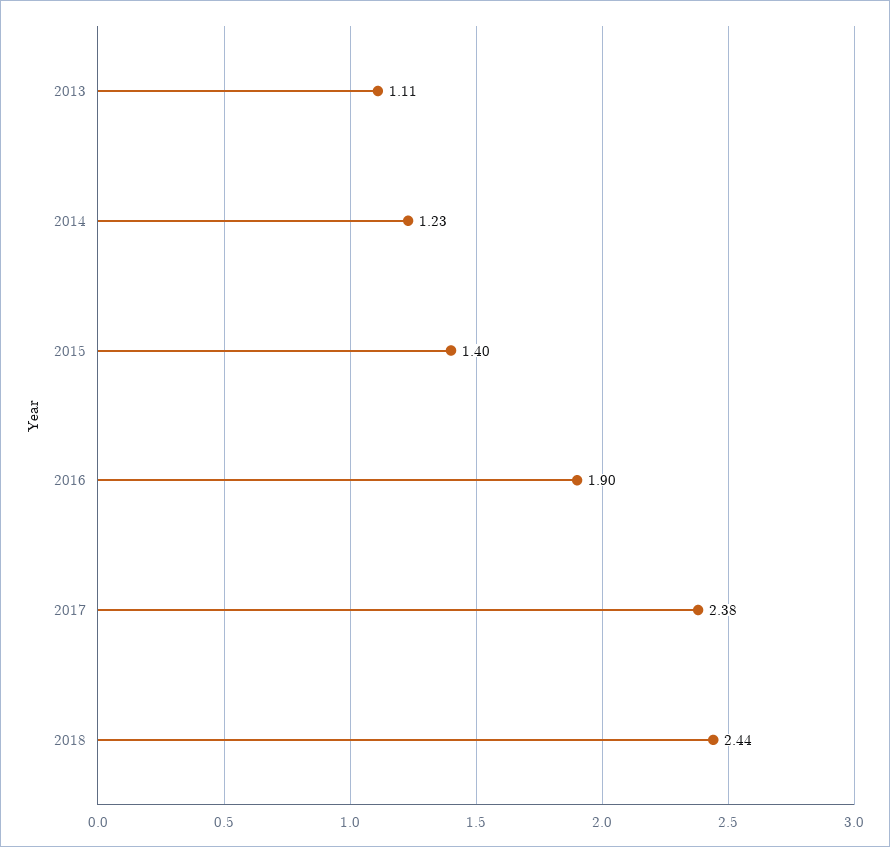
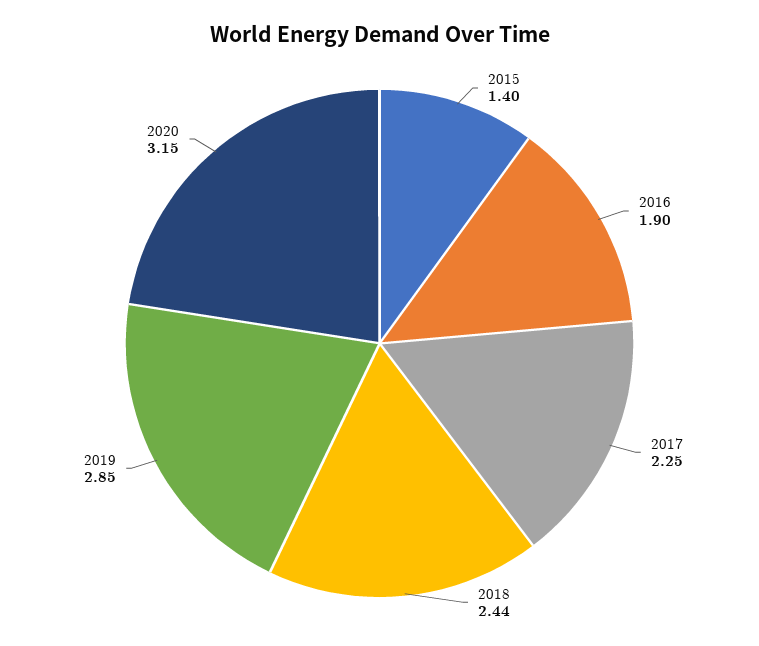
2013: 1.11 -> none
2014: 1.23 -> none
2017: 2.38 -> 2.25
2019: none -> 2.85
2020: none -> 3.15

